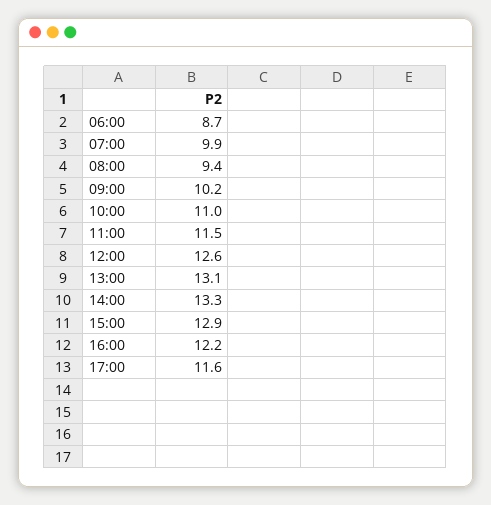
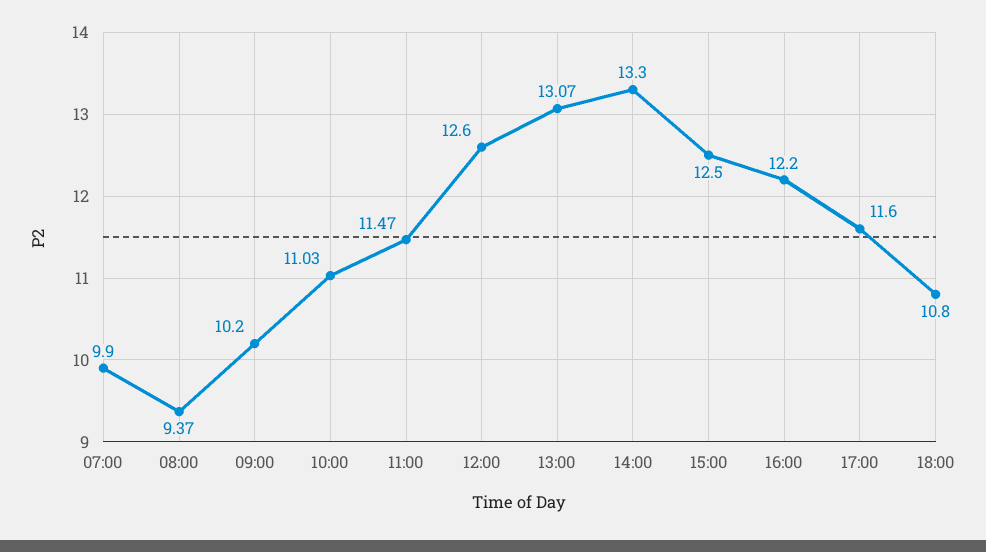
06:00: 8.7 -> none
15:00: 12.9 -> 12.5
18:00: none -> 10.8

